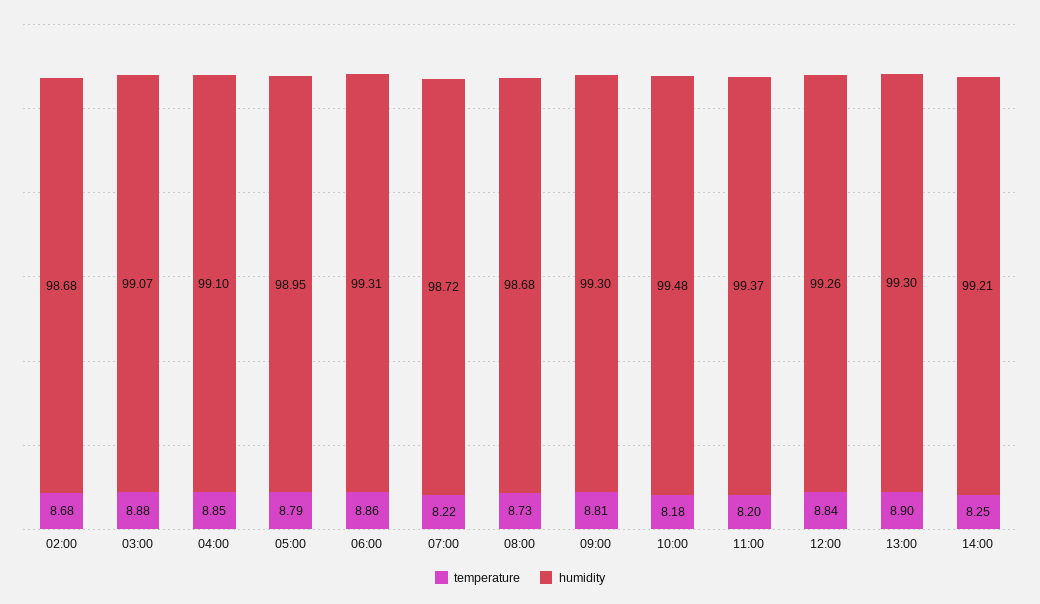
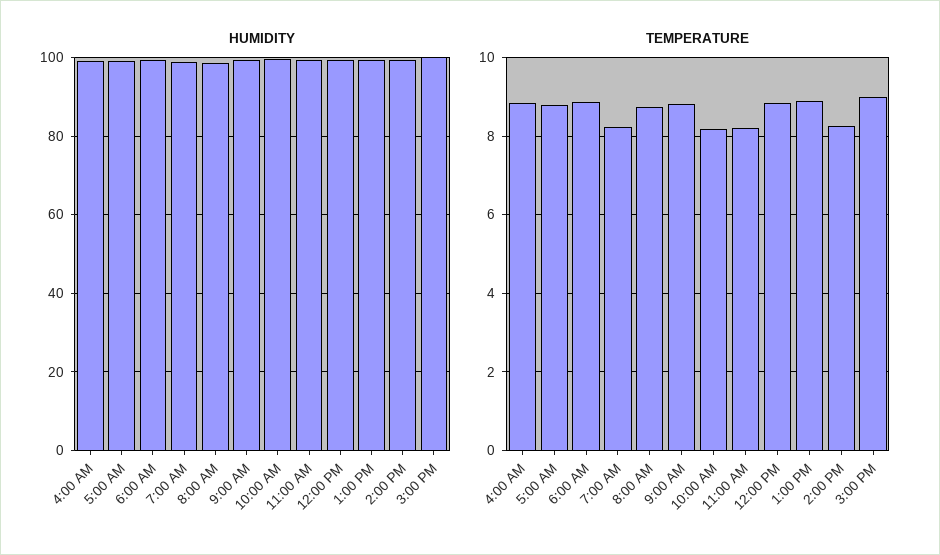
temperature, 02:00: 8.68 -> none
humidity, 02:00: 98.68 -> none
temperature, 03:00: 8.88 -> none
humidity, 03:00: 99.07 -> none
humidity, 3:00 PM: none -> 100
temperature, 3:00 PM: none -> 9

